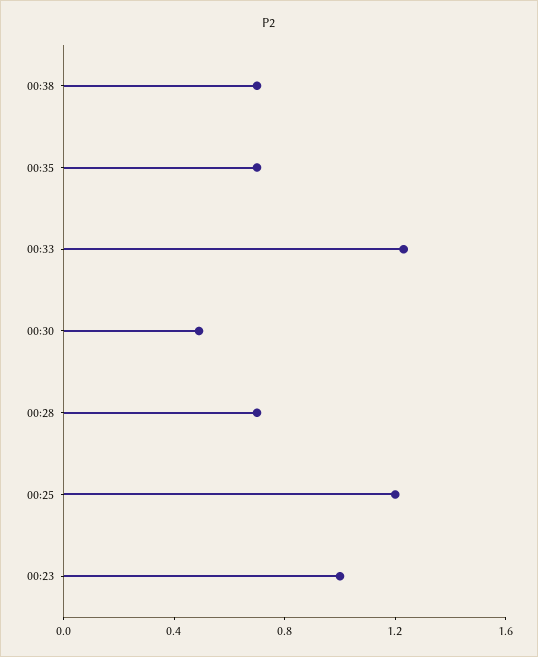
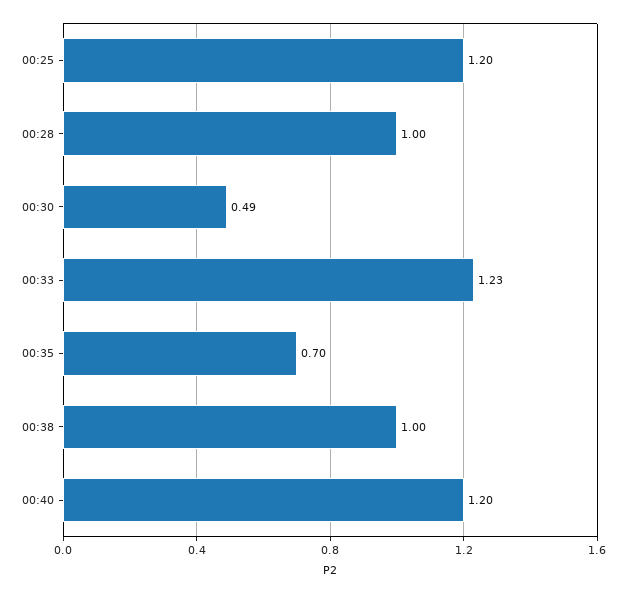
00:38: 0.7 -> 1
00:28: 0.7 -> 1
00:23: 1 -> none
00:40: none -> 1.2

